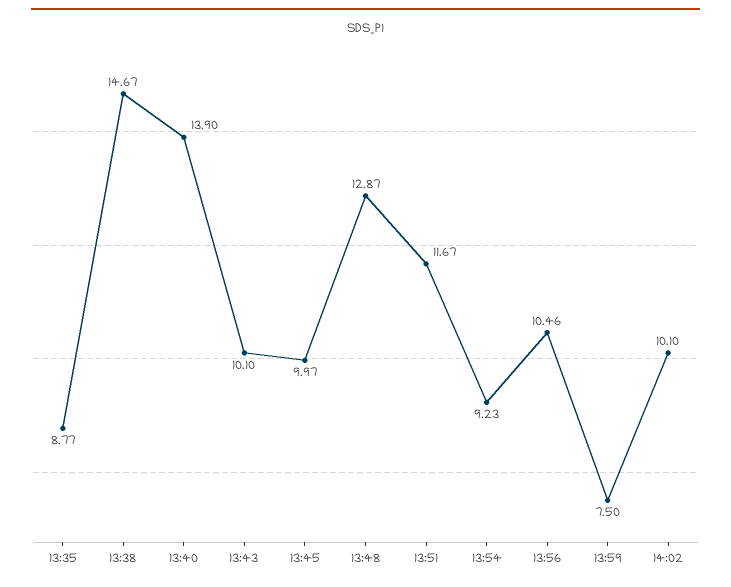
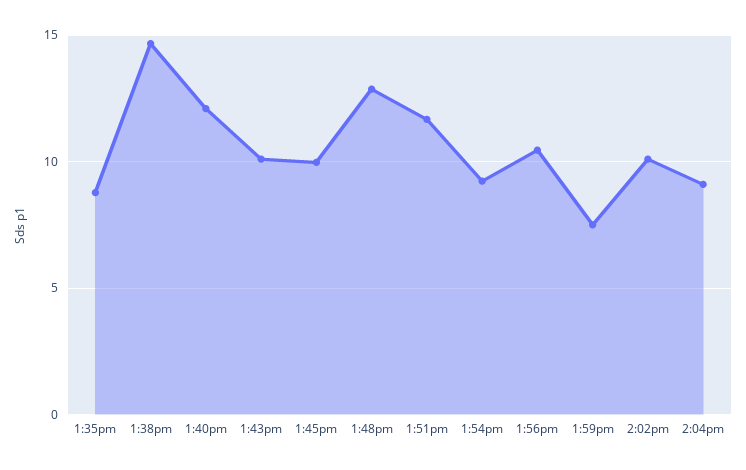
13:40: 13.9 -> 12
2:04pm: none -> 9

